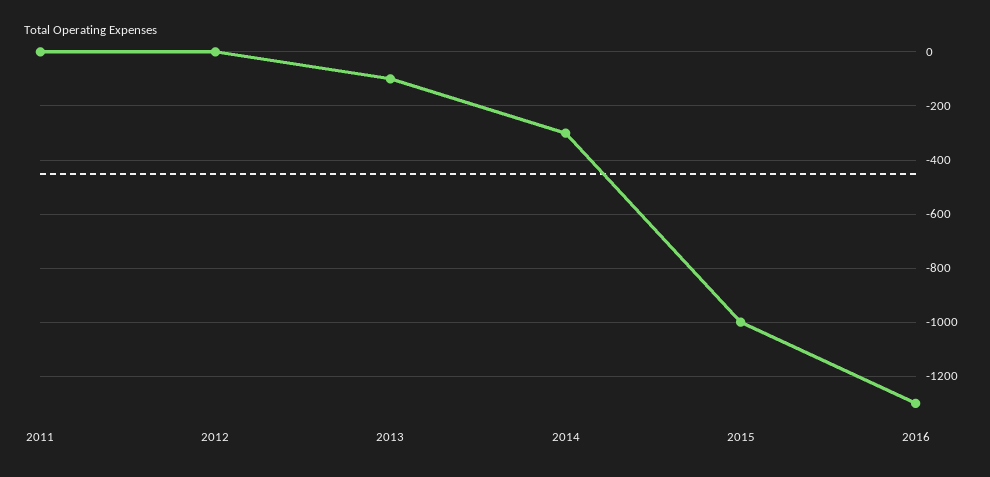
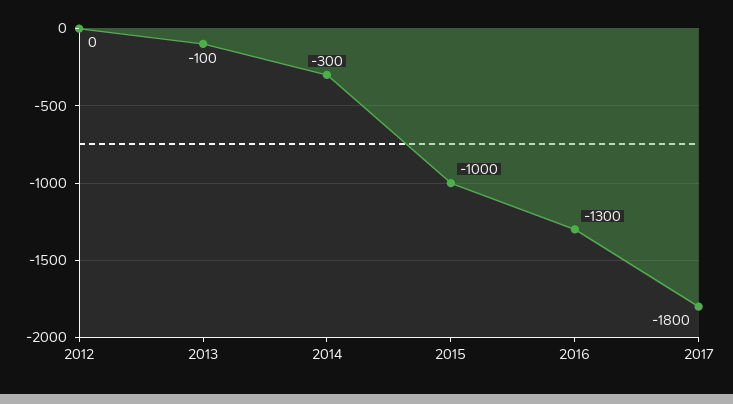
2011: 0 -> none
2017: none -> -1800

